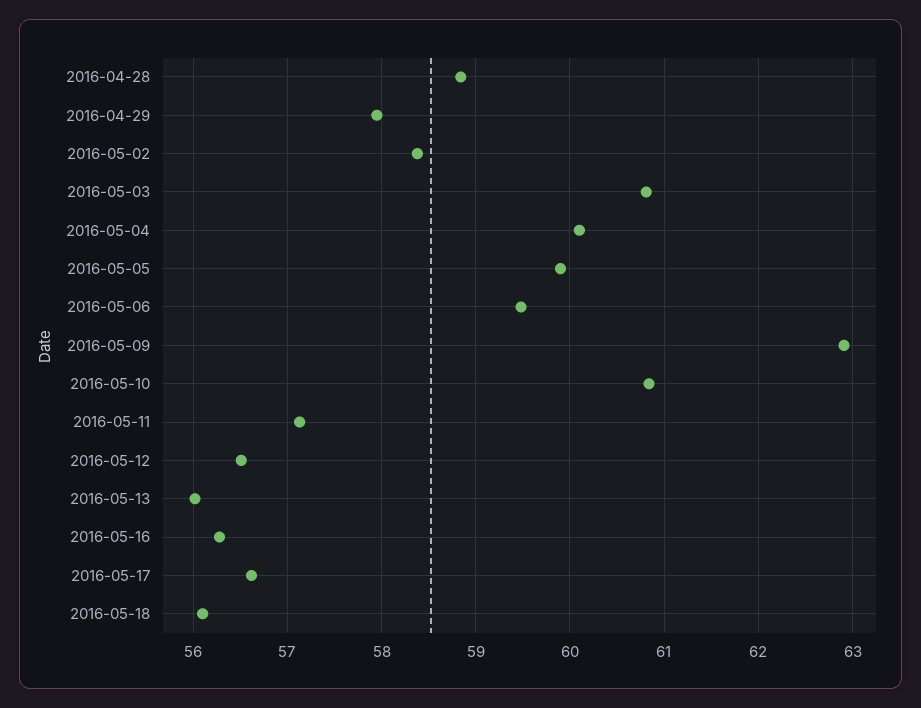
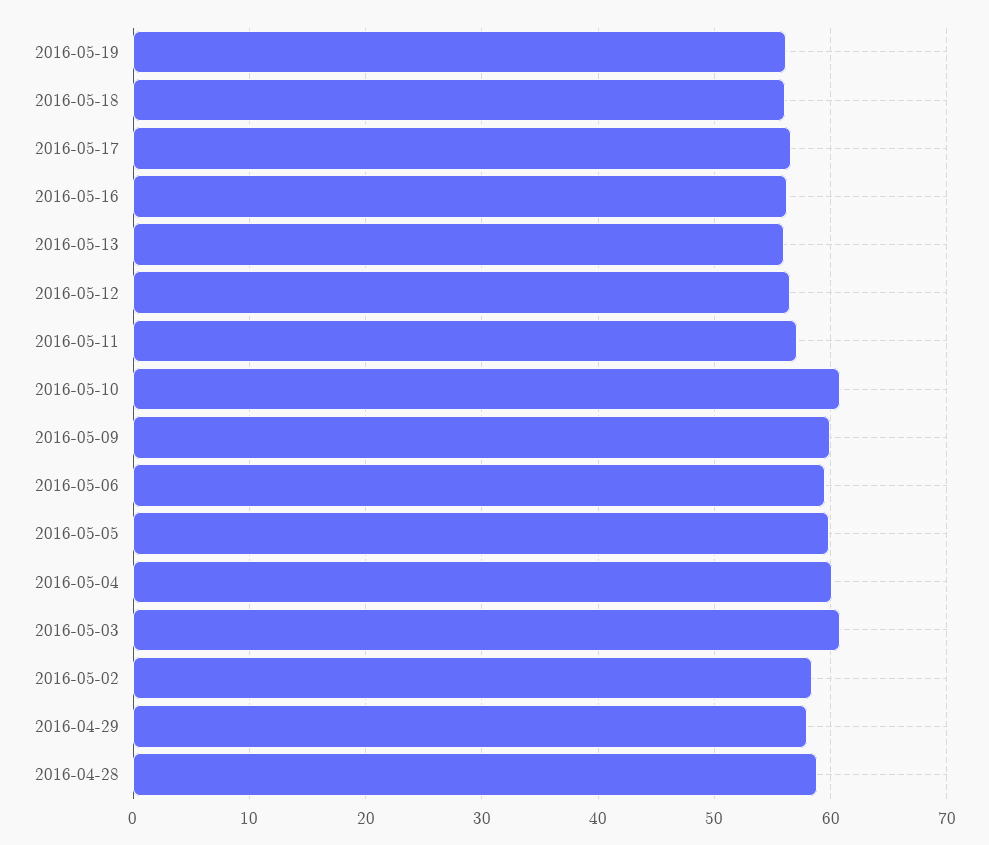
2016-05-09: 62.9 -> 60
2016-05-19: none -> 56

